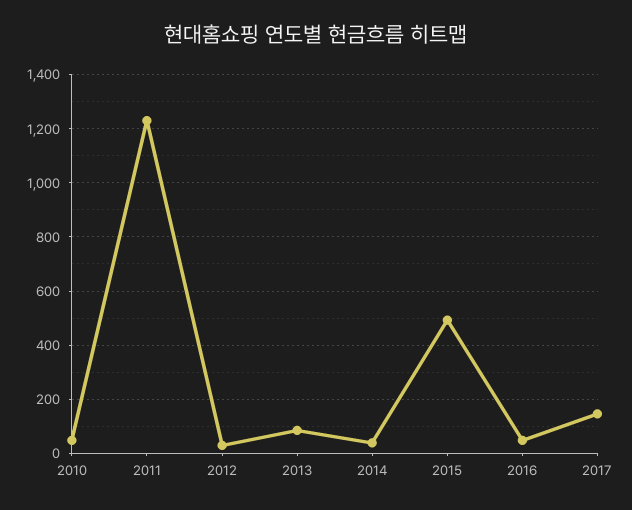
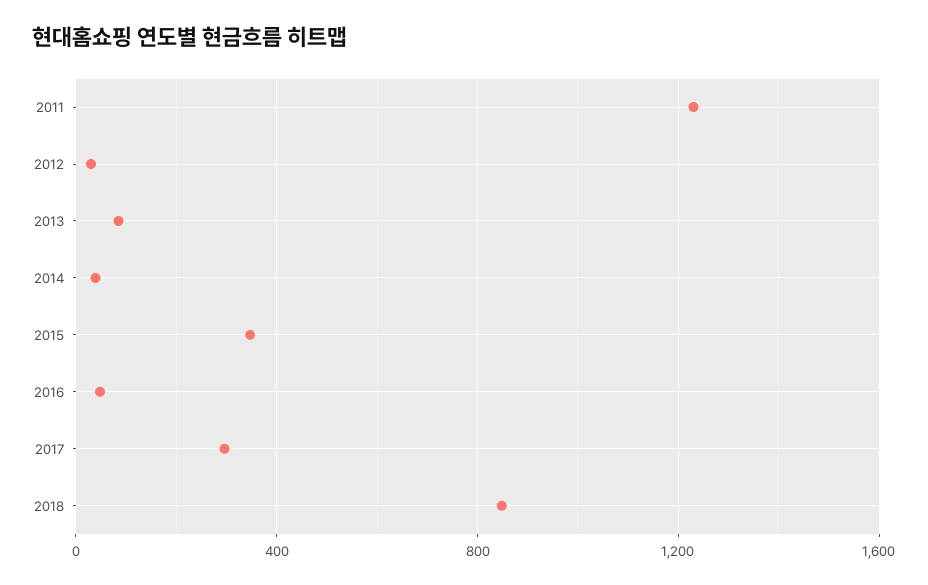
2010: 50 -> none
2015: 500 -> 350
2017: 150 -> 300
2018: none -> 850

